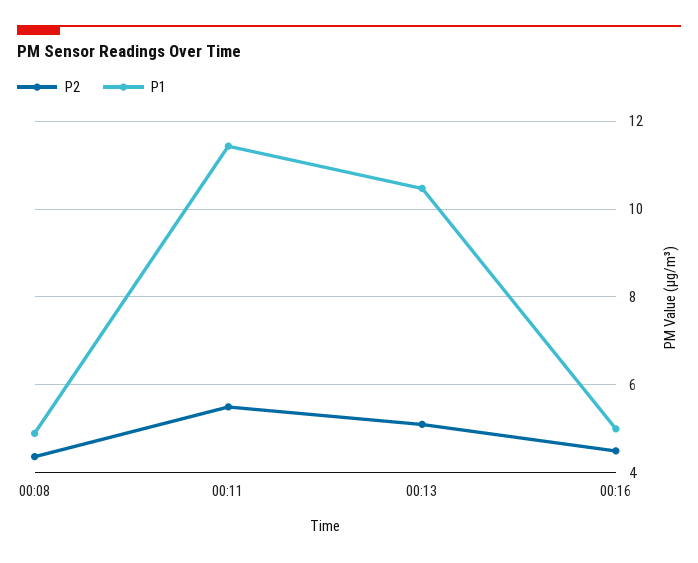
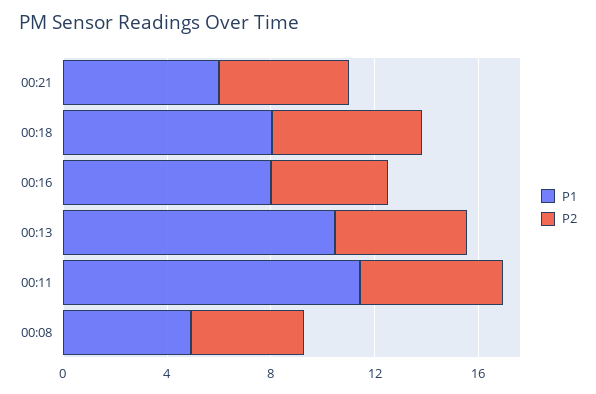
P1, 00:16: 5 -> 8
P1, 00:21: none -> 6
P2, 00:21: none -> 5
P1, 00:18: none -> 8
P2, 00:18: none -> 6

